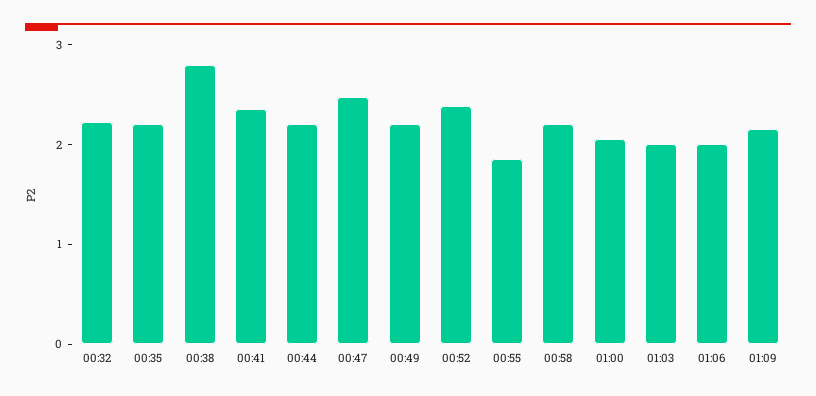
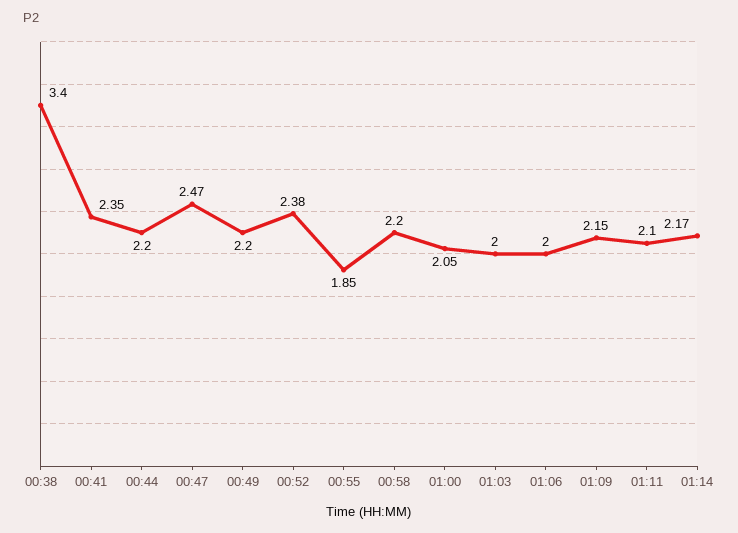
00:32: 2.2 -> none
00:35: 2.2 -> none
00:38: 2.8 -> 3.4
01:11: none -> 2.1
01:14: none -> 2.17

